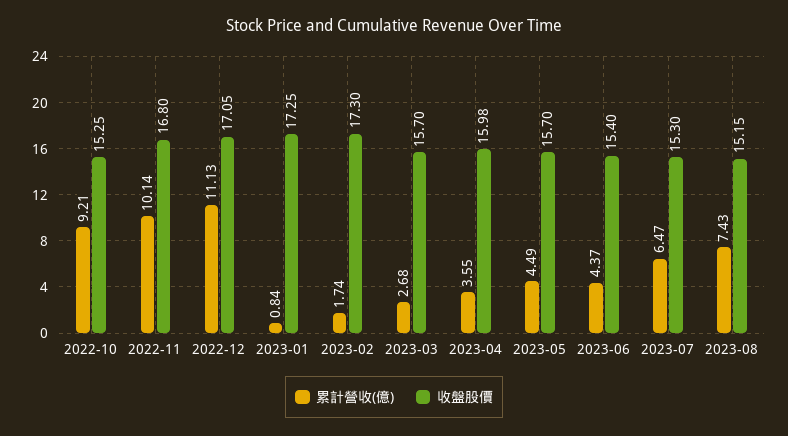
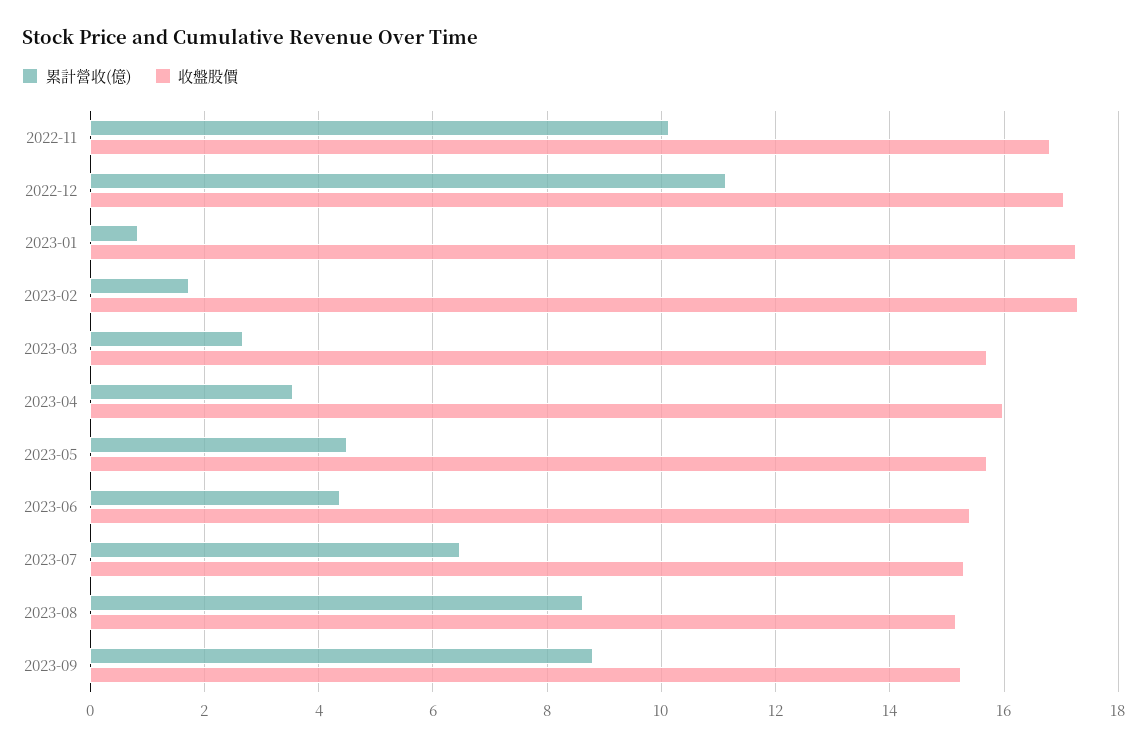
累計營收(億), 2022-10: 9.21 -> none
收盤股價, 2022-10: 15.25 -> none
累計營收(億), 2023-08: 7.43 -> 8.6
累計營收(億), 2023-09: none -> 8.8
收盤股價, 2023-09: none -> 15.2

